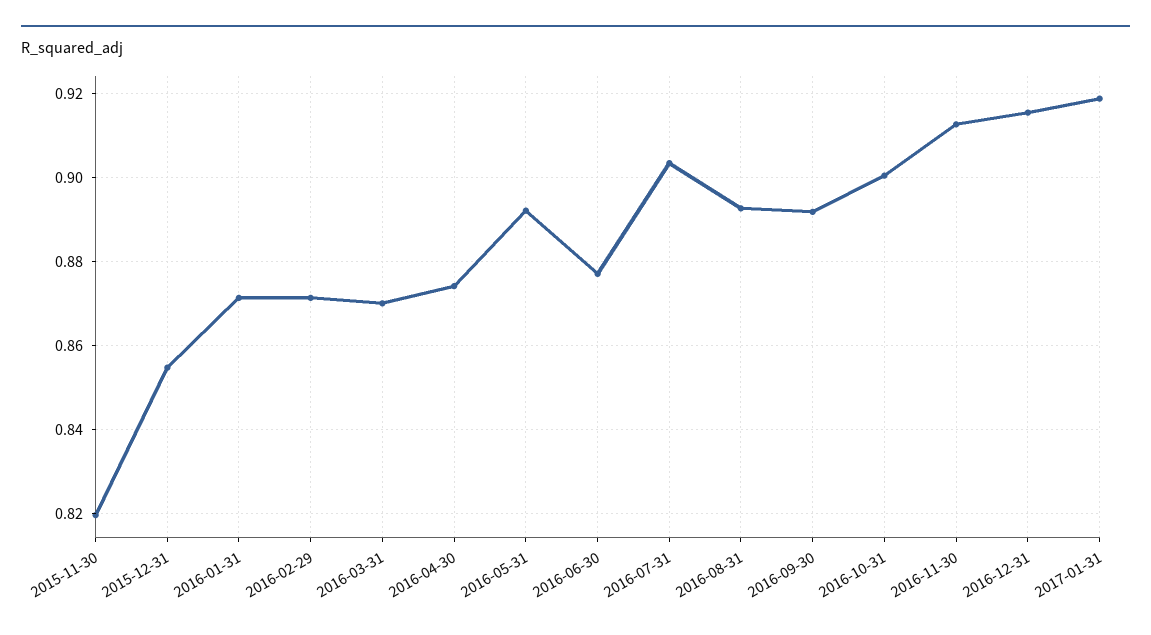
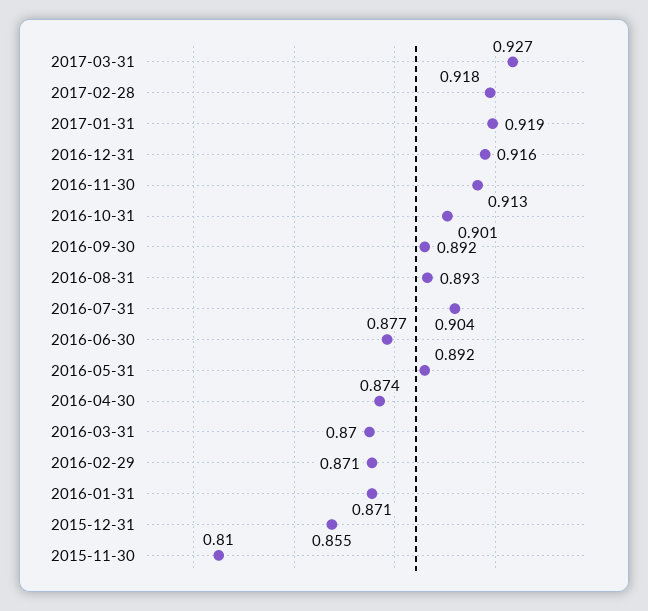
2015-11-30: 0.82 -> 0.81
2017-03-31: none -> 0.927
2017-02-28: none -> 0.918

